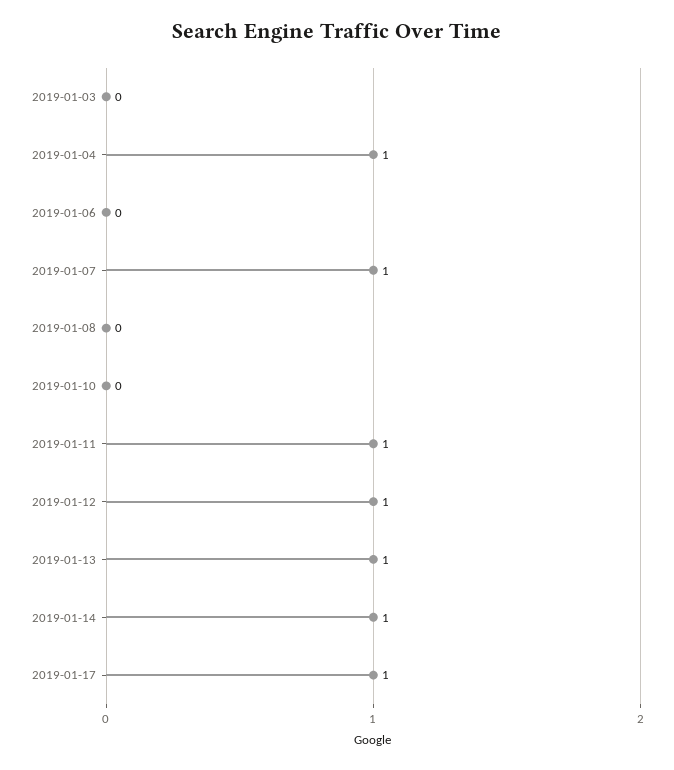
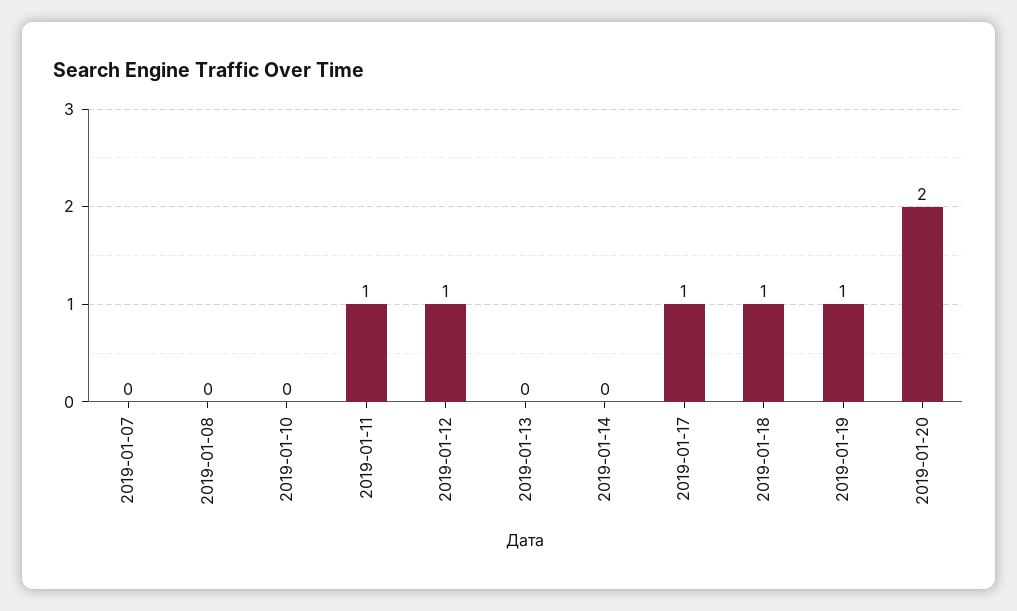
2019-01-03: 0 -> none
2019-01-04: 1 -> none
2019-01-06: 0 -> none
2019-01-07: 1 -> 0
2019-01-13: 1 -> 0
2019-01-14: 1 -> 0
2019-01-18: none -> 1
2019-01-19: none -> 1
2019-01-20: none -> 2

